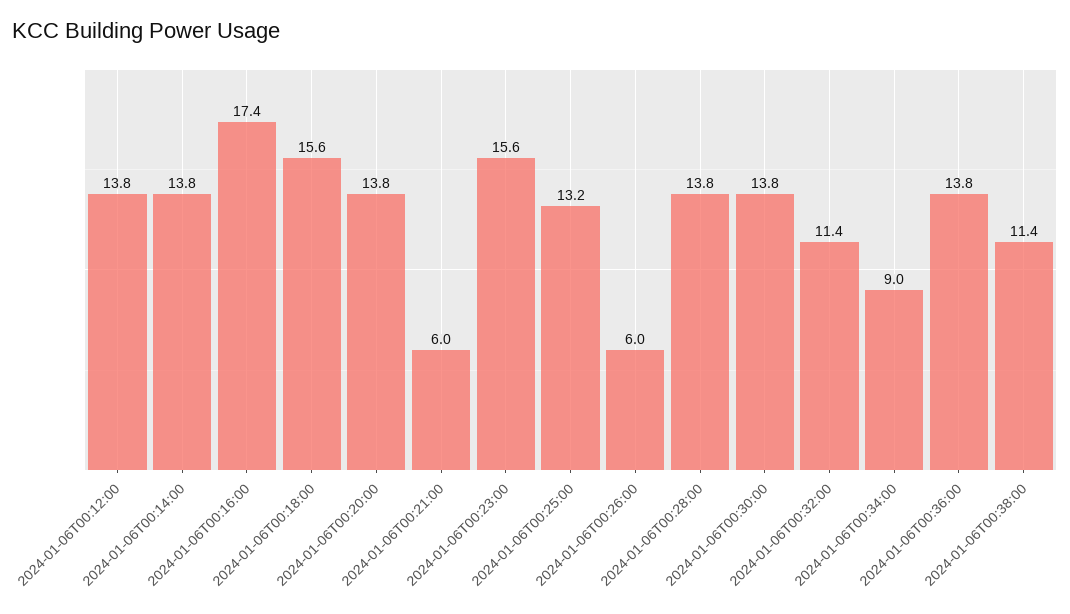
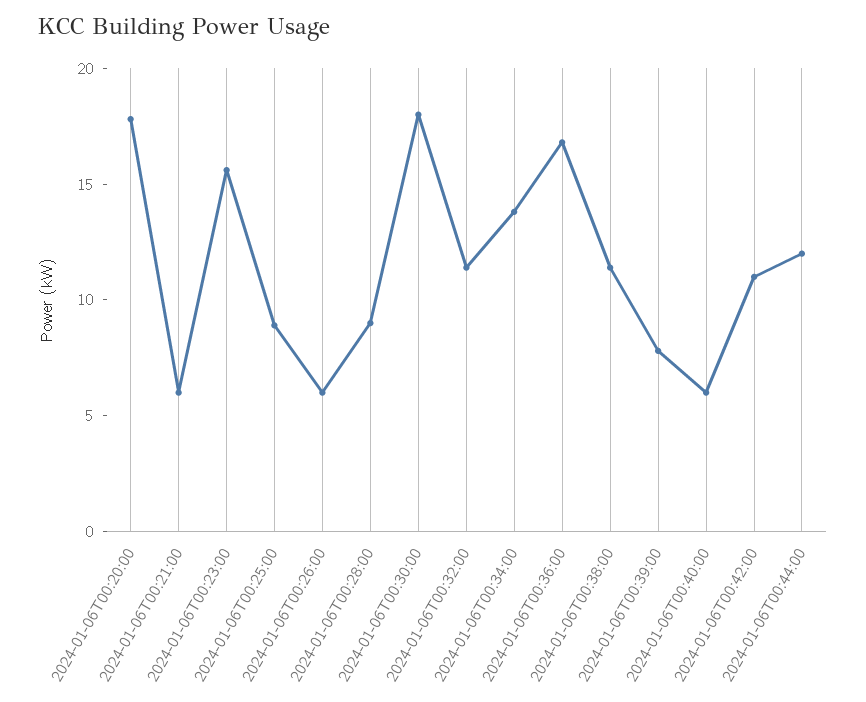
2024-01-06T00:12:00: 13.8 -> none
2024-01-06T00:14:00: 13.8 -> none
2024-01-06T00:16:00: 17.4 -> none
2024-01-06T00:18:00: 15.6 -> none
2024-01-06T00:20:00: 13.8 -> 18
2024-01-06T00:25:00: 13.2 -> 9
2024-01-06T00:28:00: 13.8 -> 9
2024-01-06T00:30:00: 13.8 -> 18
2024-01-06T00:34:00: 9 -> 14
2024-01-06T00:36:00: 13.8 -> 17
2024-01-06T00:39:00: none -> 8
2024-01-06T00:40:00: none -> 6
2024-01-06T00:42:00: none -> 11
2024-01-06T00:44:00: none -> 12

